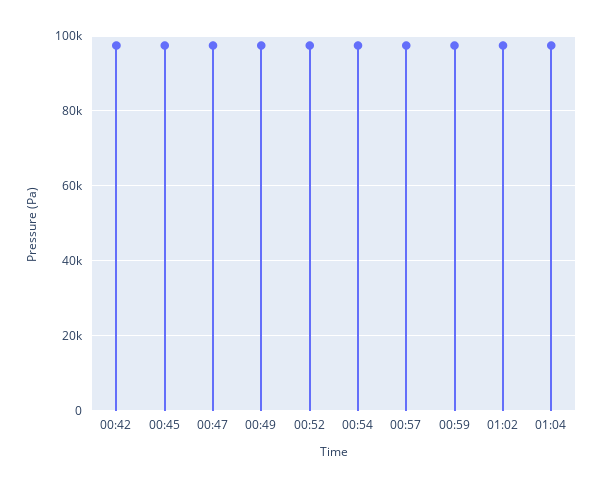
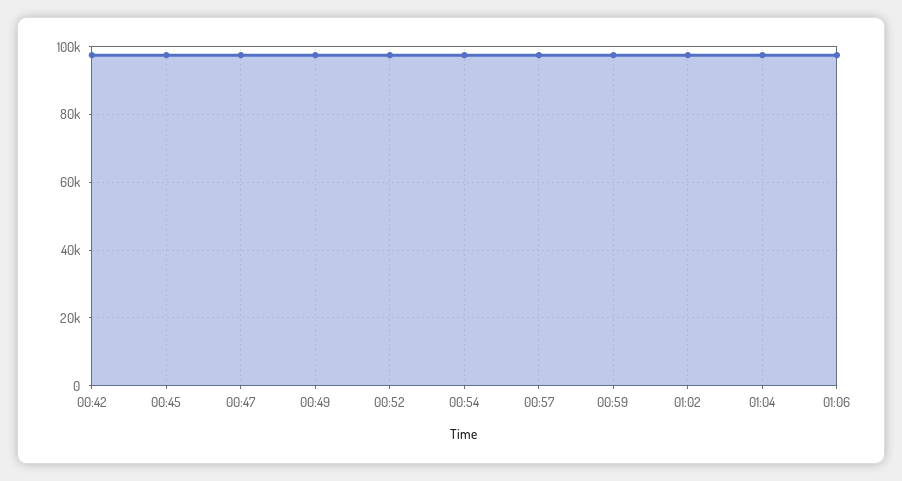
01:06: none -> 98000

